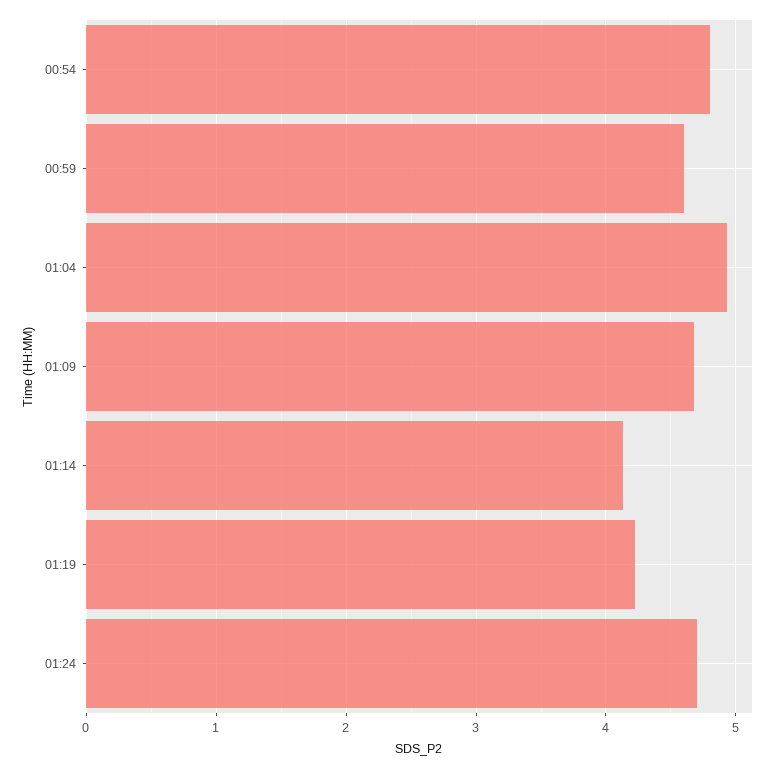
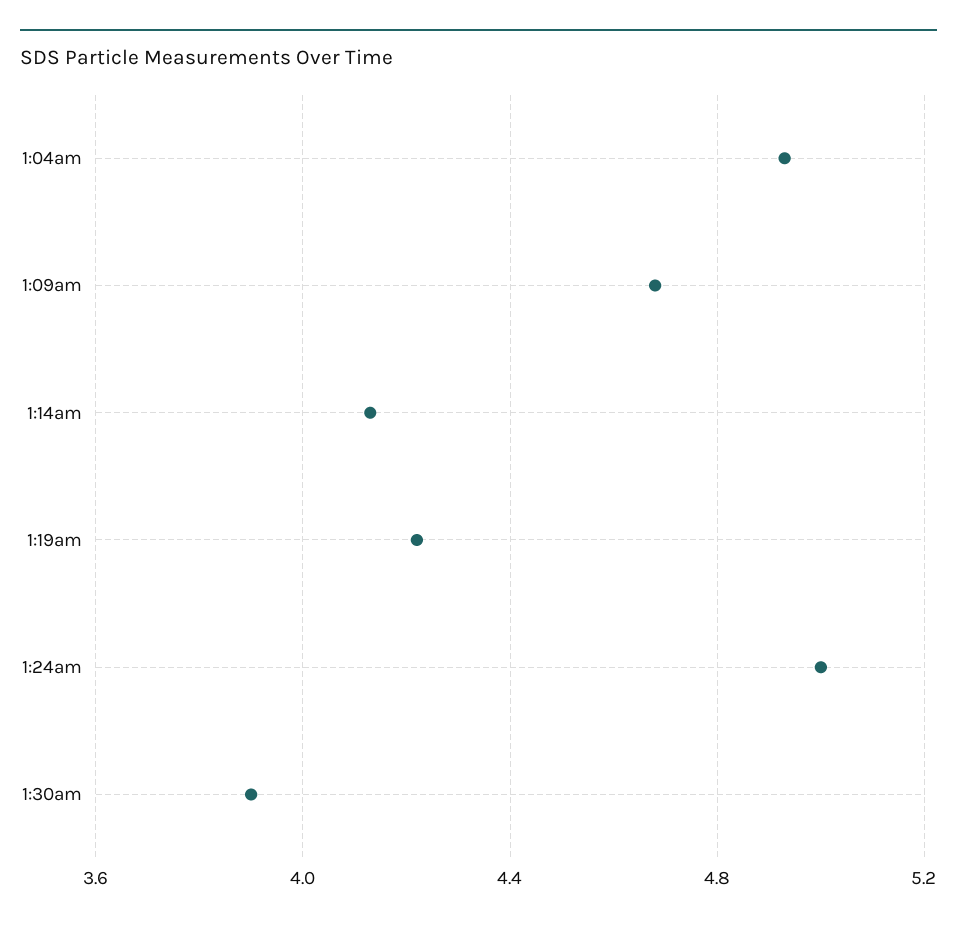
00:54: 4.8 -> none
00:59: 4.6 -> none
01:24: 4.7 -> 5
1:30am: none -> 3.9

